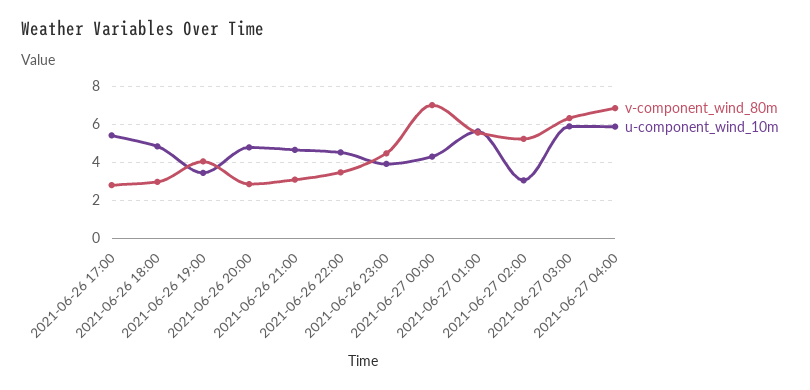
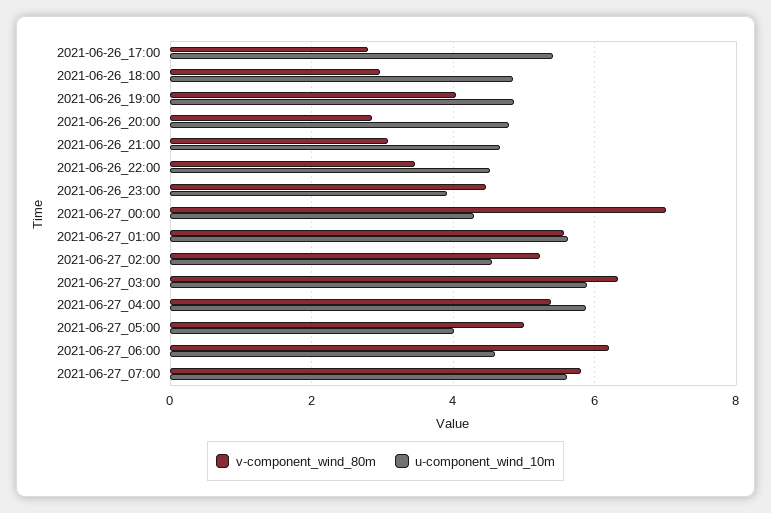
u-component_wind_10m, 2021-06-26 19:00: 3.5 -> 4.8
u-component_wind_10m, 2021-06-27 02:00: 3 -> 4.6
v-component_wind_80m, 2021-06-27 04:00: 7 -> 5.4
v-component_wind_80m, 2021-06-27_05:00: none -> 5
u-component_wind_10m, 2021-06-27_05:00: none -> 4
v-component_wind_80m, 2021-06-27_06:00: none -> 6.2
u-component_wind_10m, 2021-06-27_06:00: none -> 4.6
v-component_wind_80m, 2021-06-27_07:00: none -> 5.8
u-component_wind_10m, 2021-06-27_07:00: none -> 5.6

